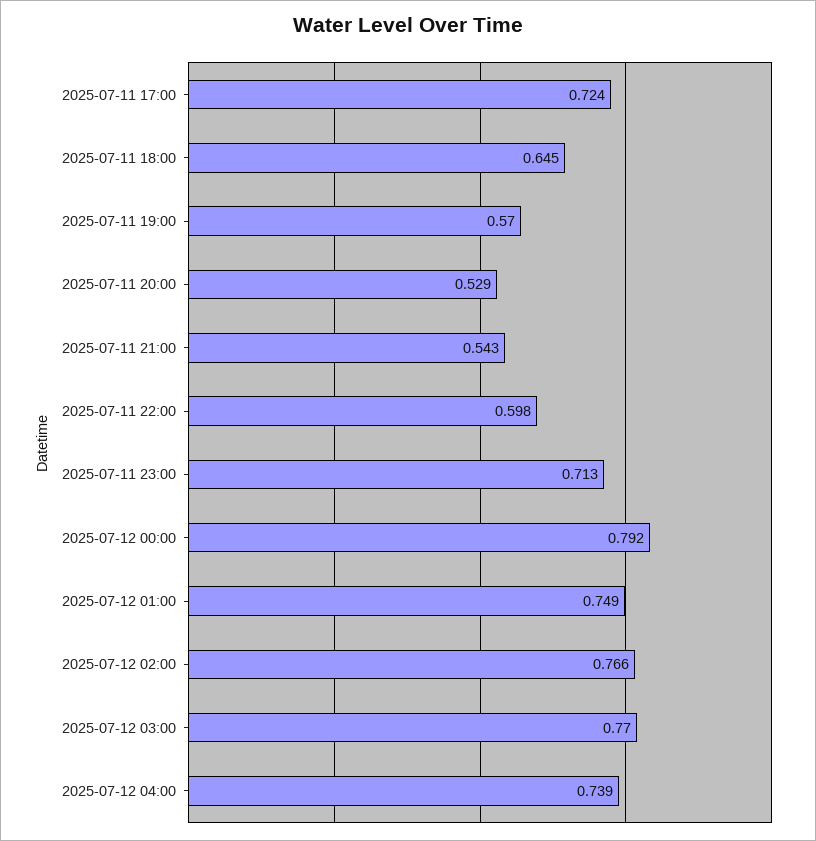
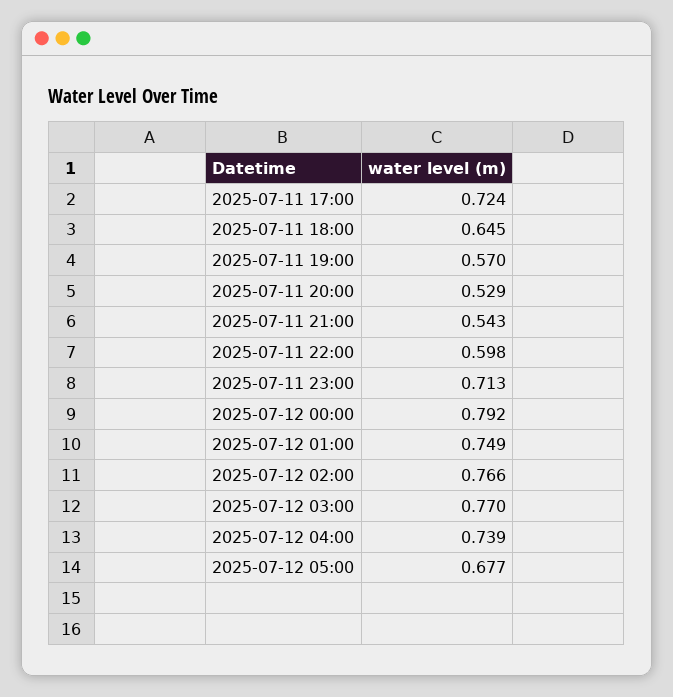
2025-07-12 05:00: none -> 0.677

